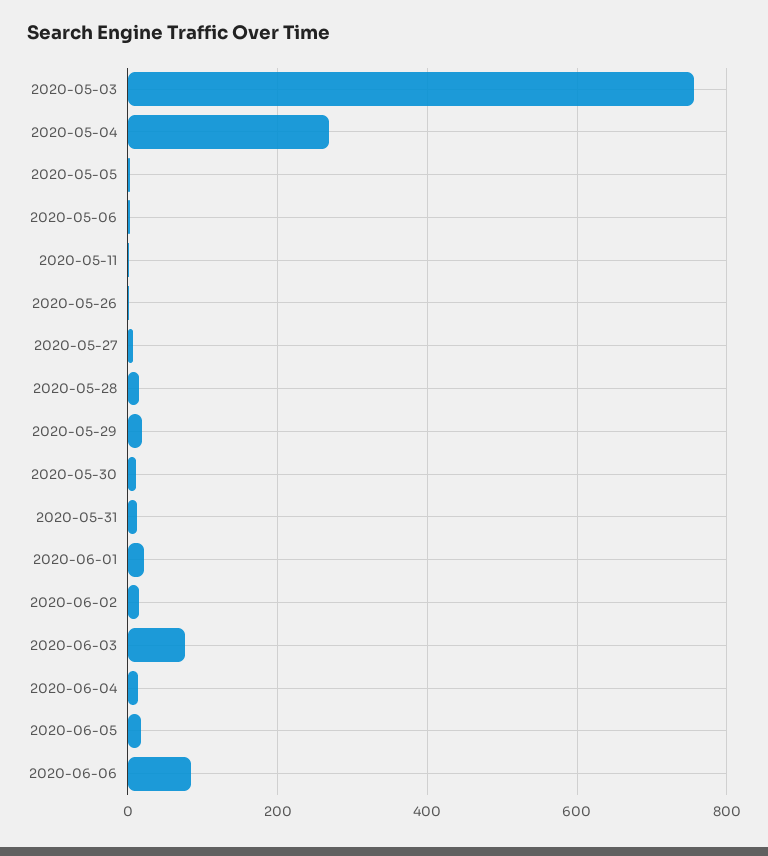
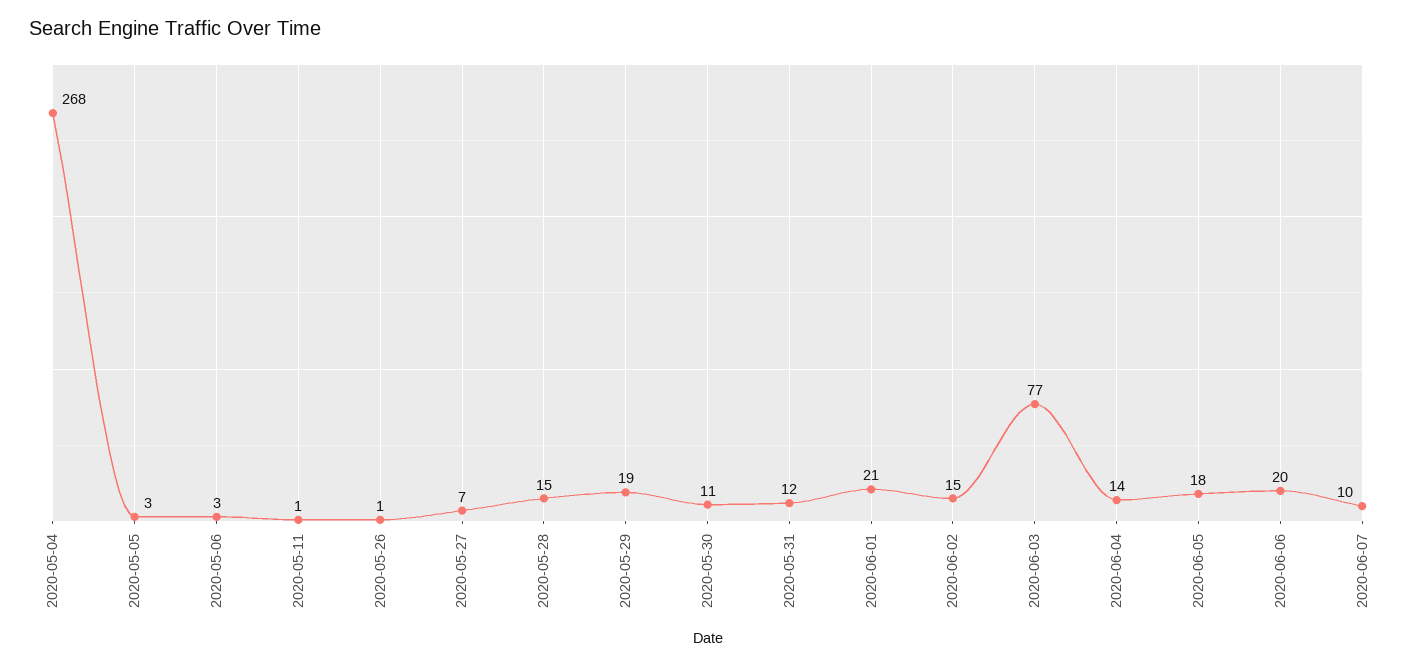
2020-05-03: 760 -> none
2020-06-06: 80 -> 20
2020-06-07: none -> 10

